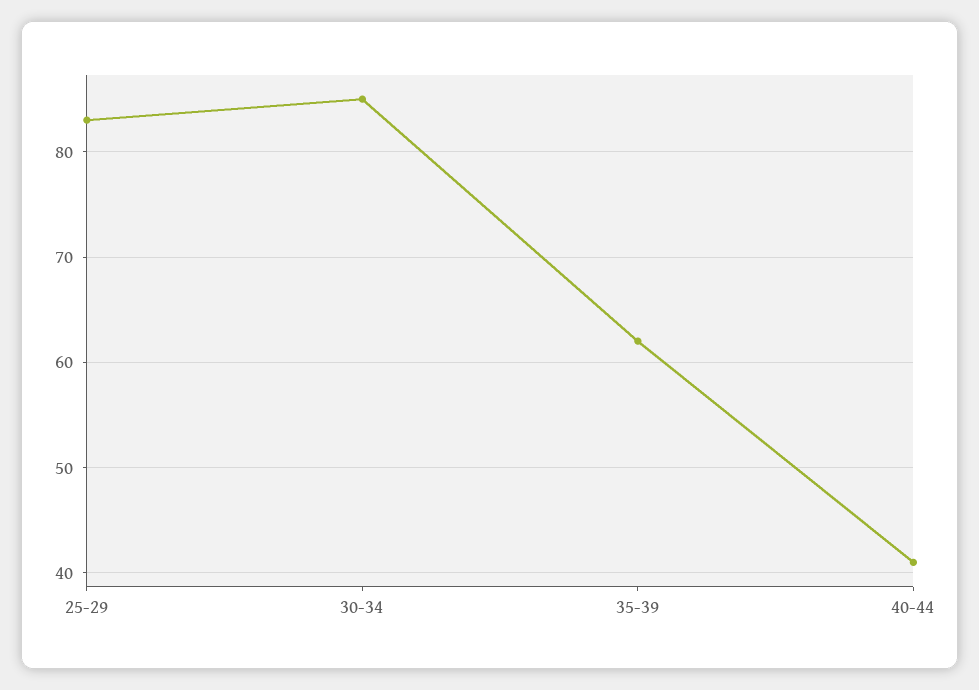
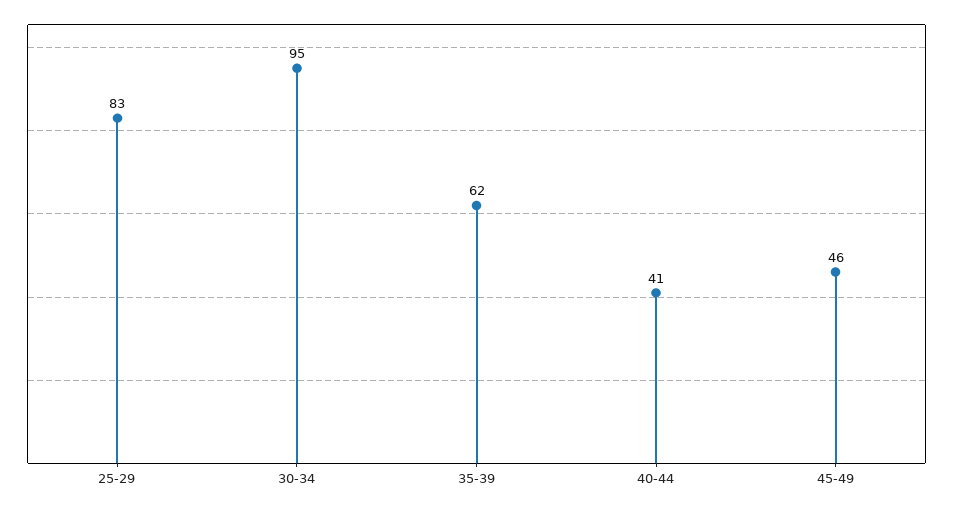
30-34: 85 -> 95
45-49: none -> 46

